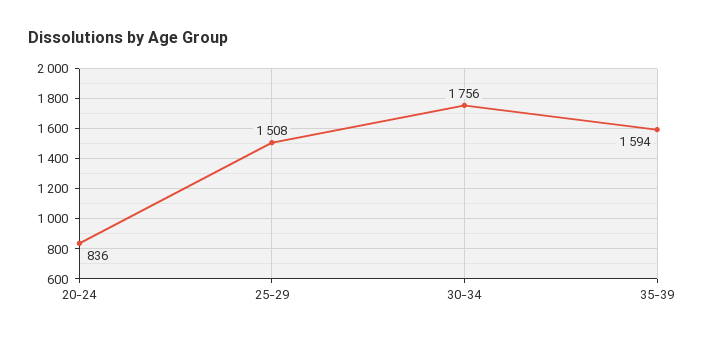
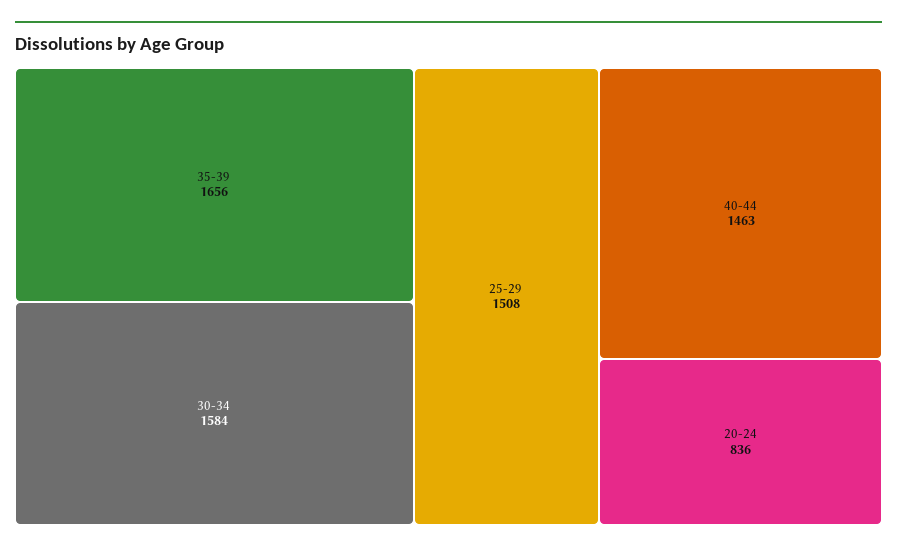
30-34: 1756 -> 1584
35-39: 1594 -> 1656
40-44: none -> 1463

